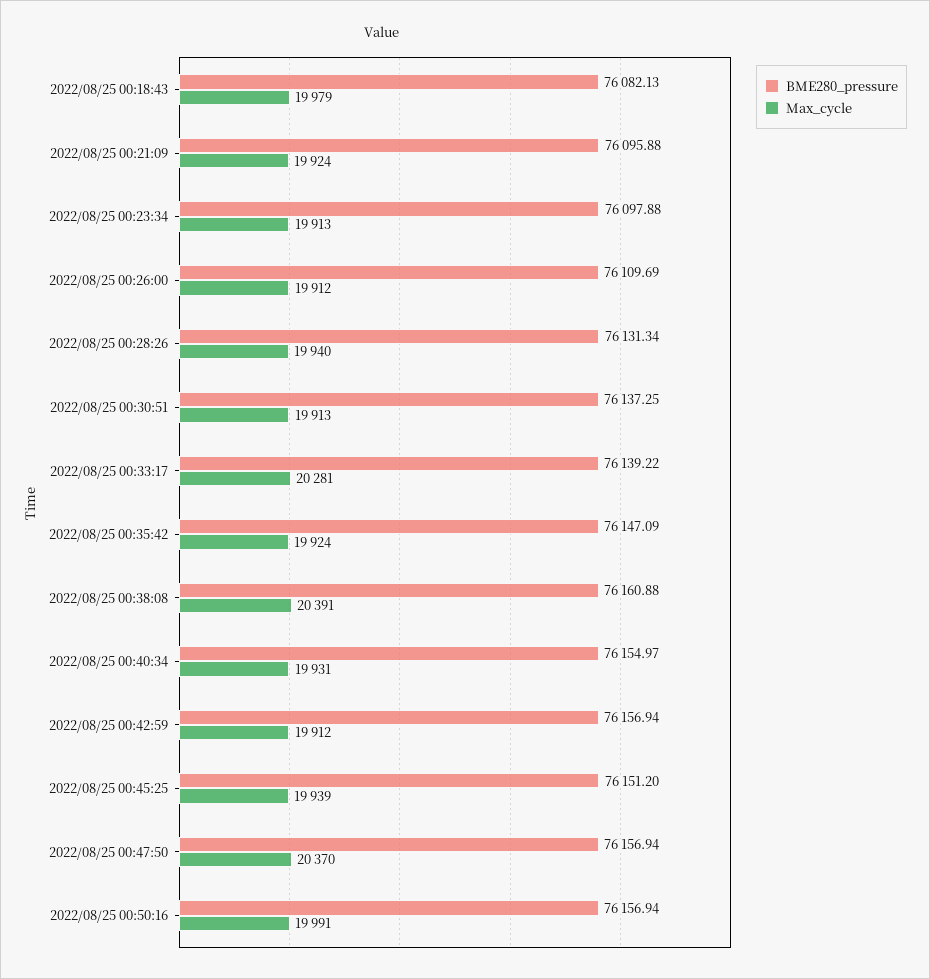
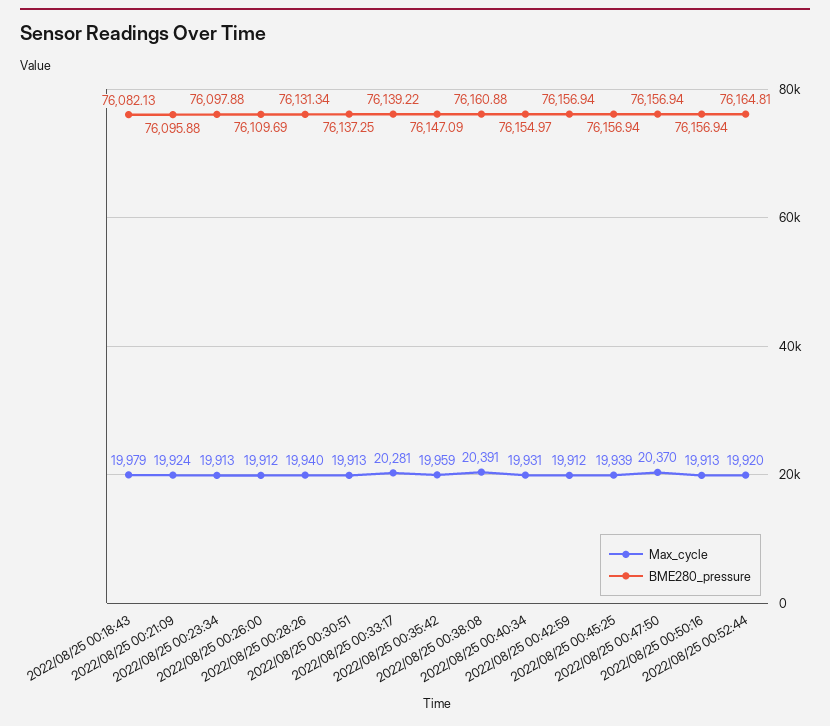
Max_cycle, 2022/08/25 00:35:42: 19924 -> 19959
BME280_pressure, 2022/08/25 00:45:25: 76151.2 -> 76156.94
Max_cycle, 2022/08/25 00:50:16: 19991 -> 19913
Max_cycle, 2022/08/25 00:52:44: none -> 19920
BME280_pressure, 2022/08/25 00:52:44: none -> 76164.81

